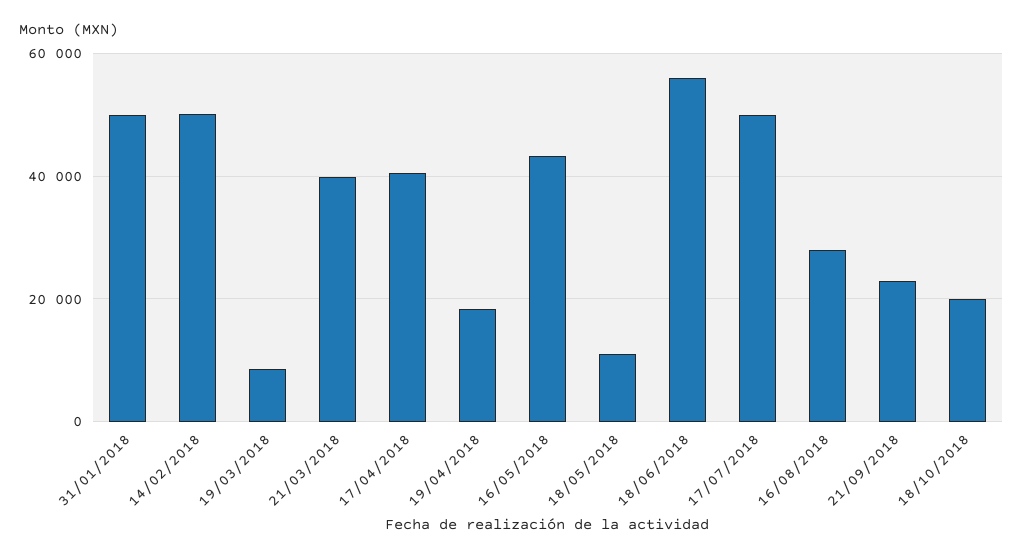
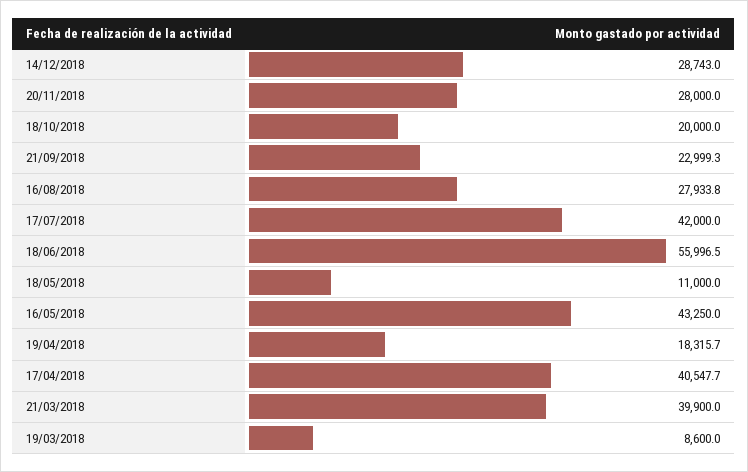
31/01/2018: 50000 -> none
14/02/2018: 50000 -> none
17/07/2018: 50000 -> 42000
14/12/2018: none -> 28743
20/11/2018: none -> 28000

